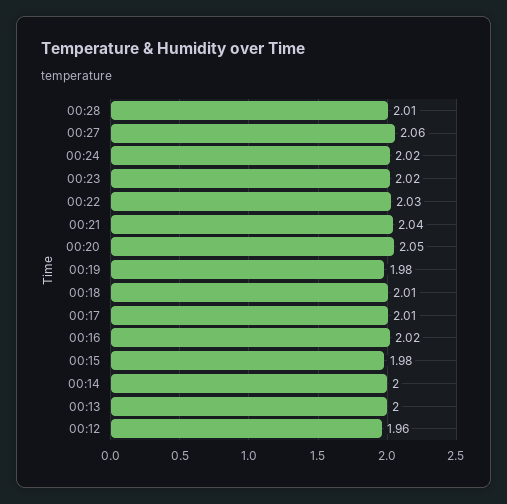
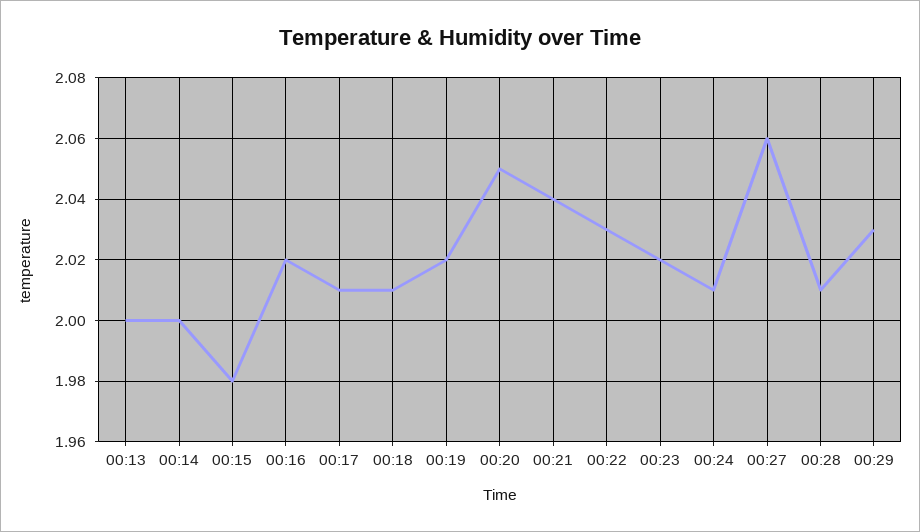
00:24: 2.02 -> 2.01
00:19: 1.98 -> 2.02
00:12: 1.96 -> none
00:29: none -> 2.03

